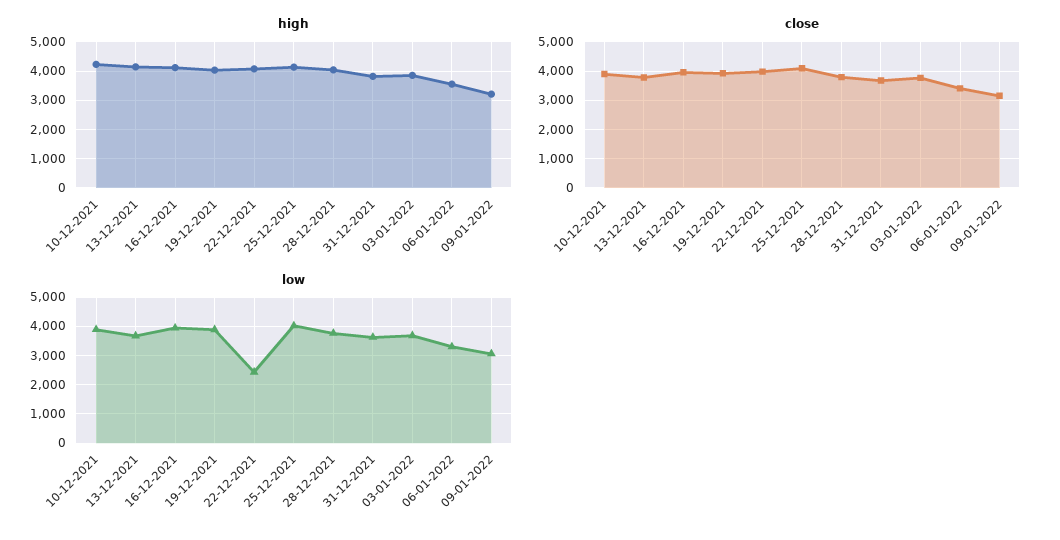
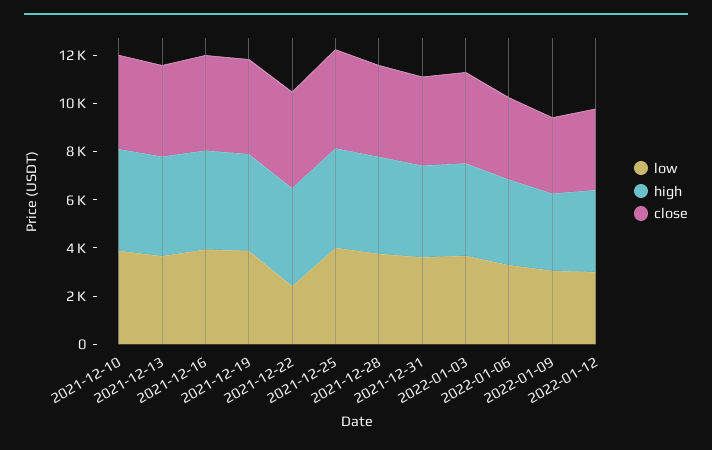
low, 2022-01-12: none -> 3000
high, 2022-01-12: none -> 3500
close, 2022-01-12: none -> 3500

